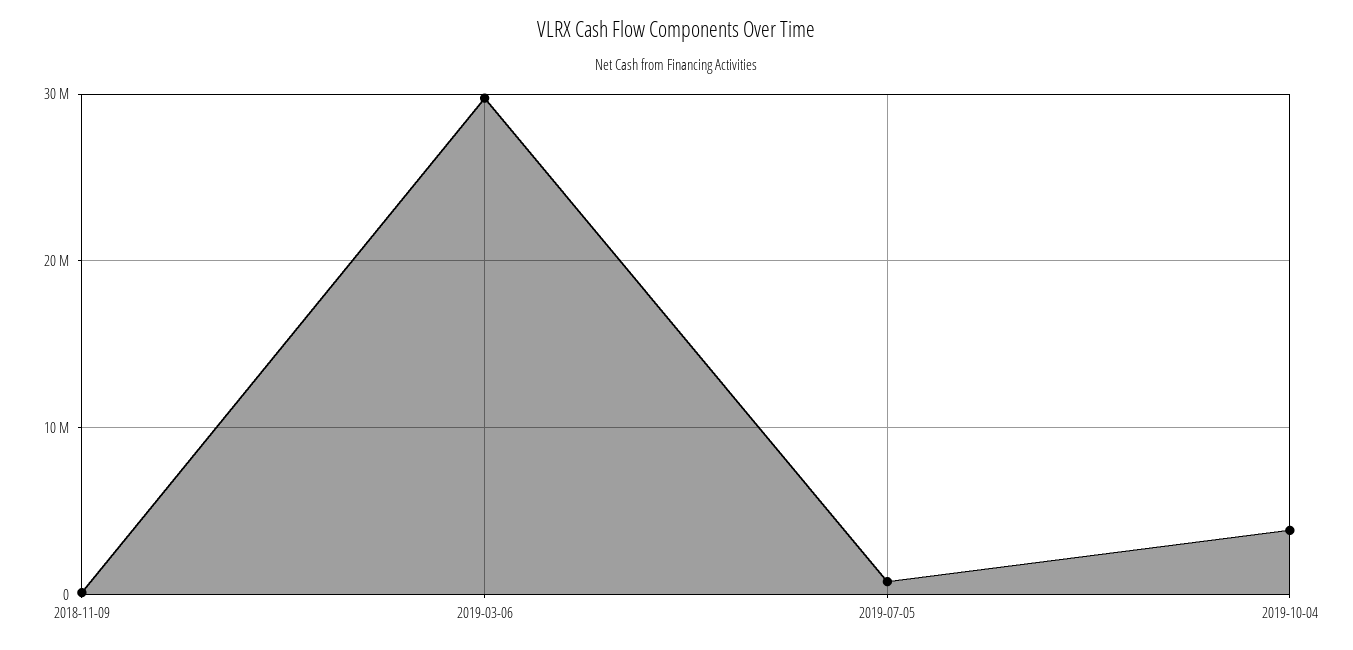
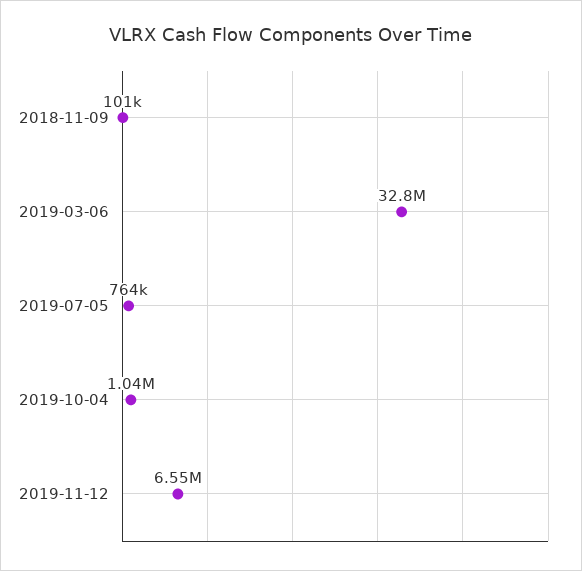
2019-03-06: 30000000 -> 32800000
2019-10-04: 4000000 -> 1040000
2019-11-12: none -> 6550000

